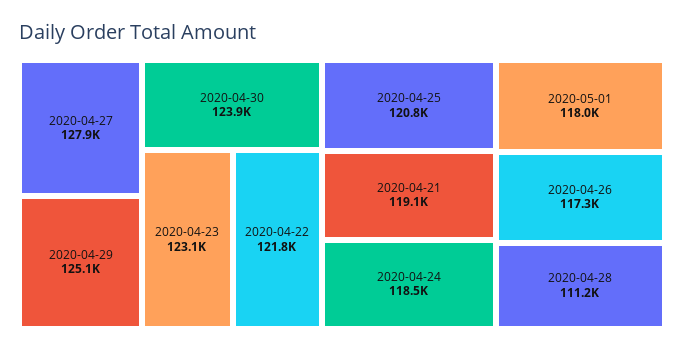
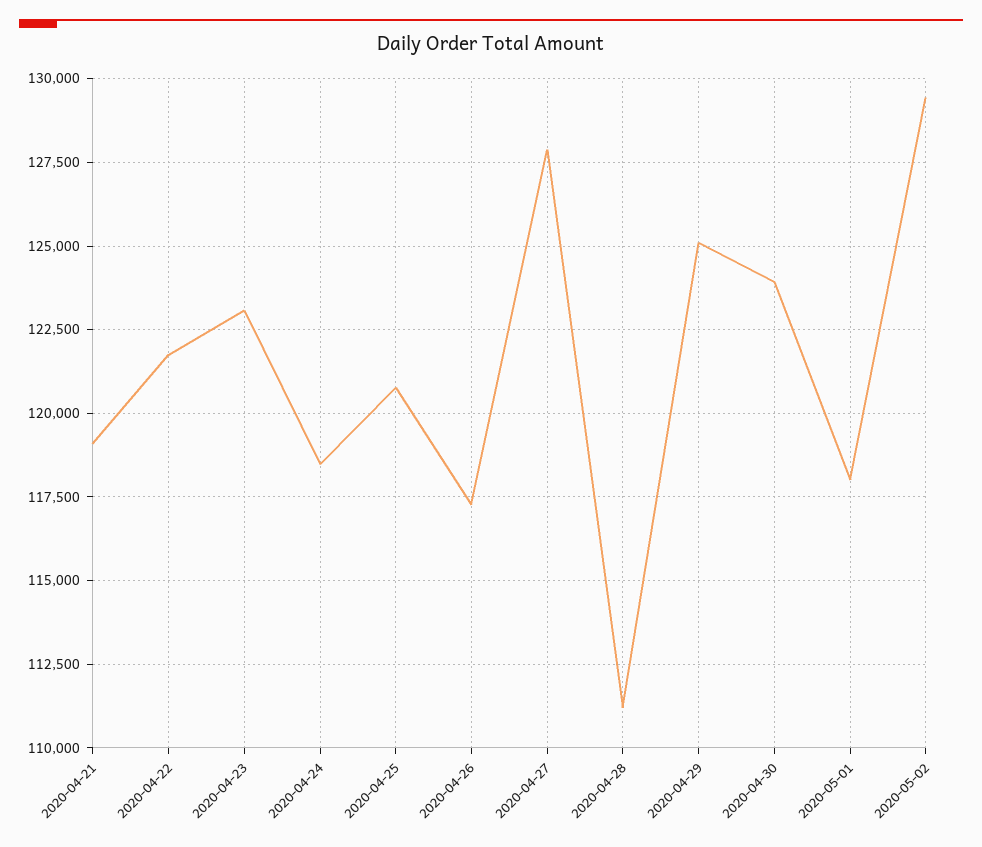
2020-05-02: none -> 129500

